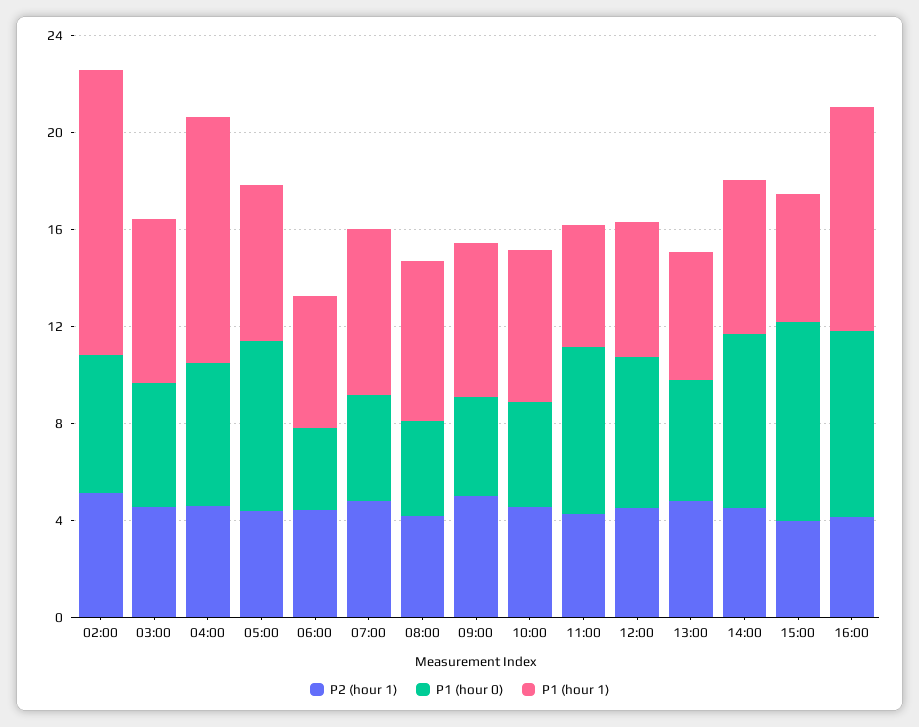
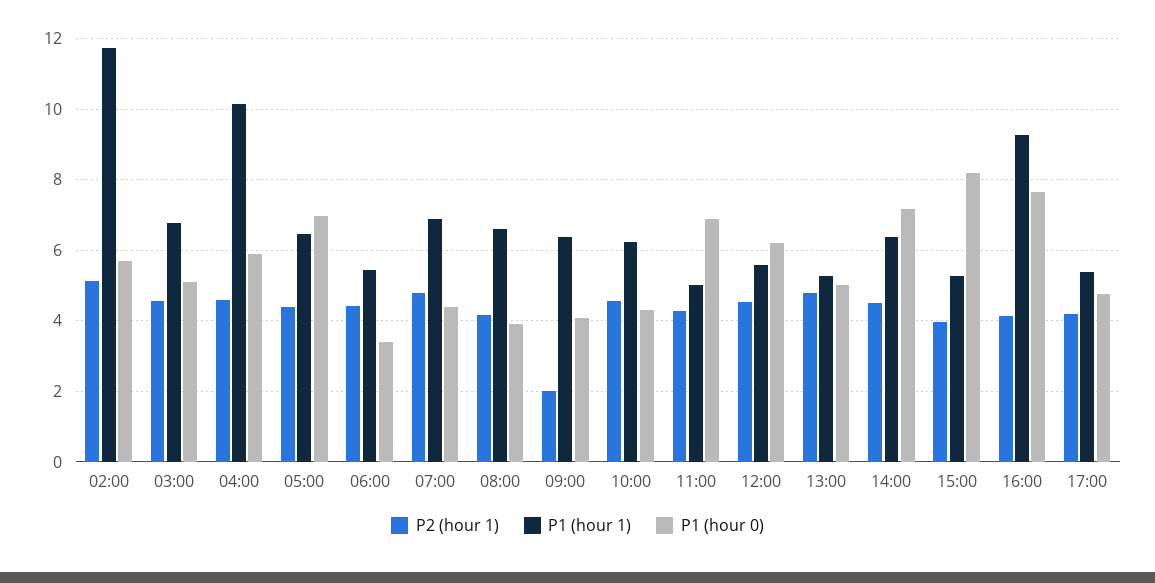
P2 (hour 1), 09:00: 5 -> 2
P2 (hour 1), 17:00: none -> 4.2
P1 (hour 1), 17:00: none -> 5.4
P1 (hour 0), 17:00: none -> 4.8

